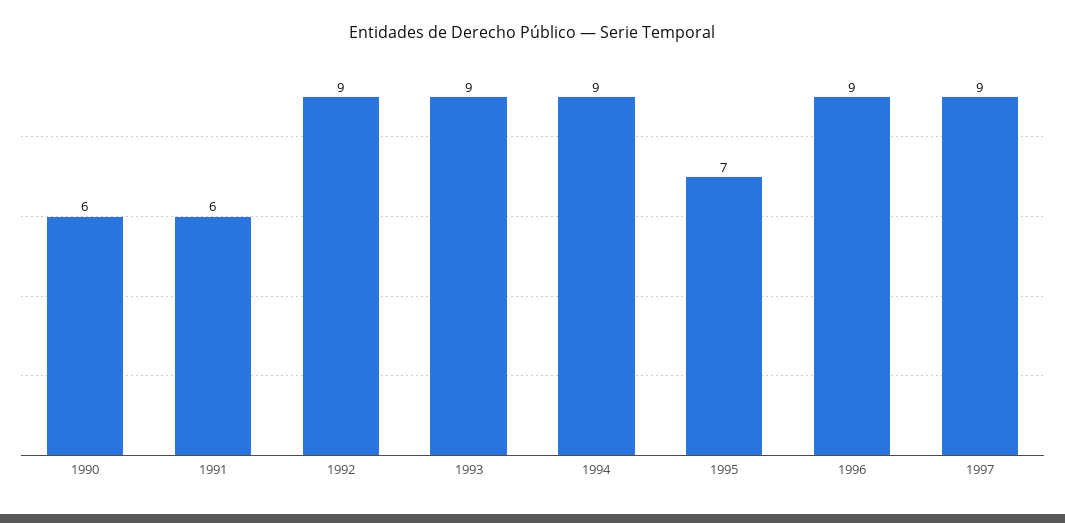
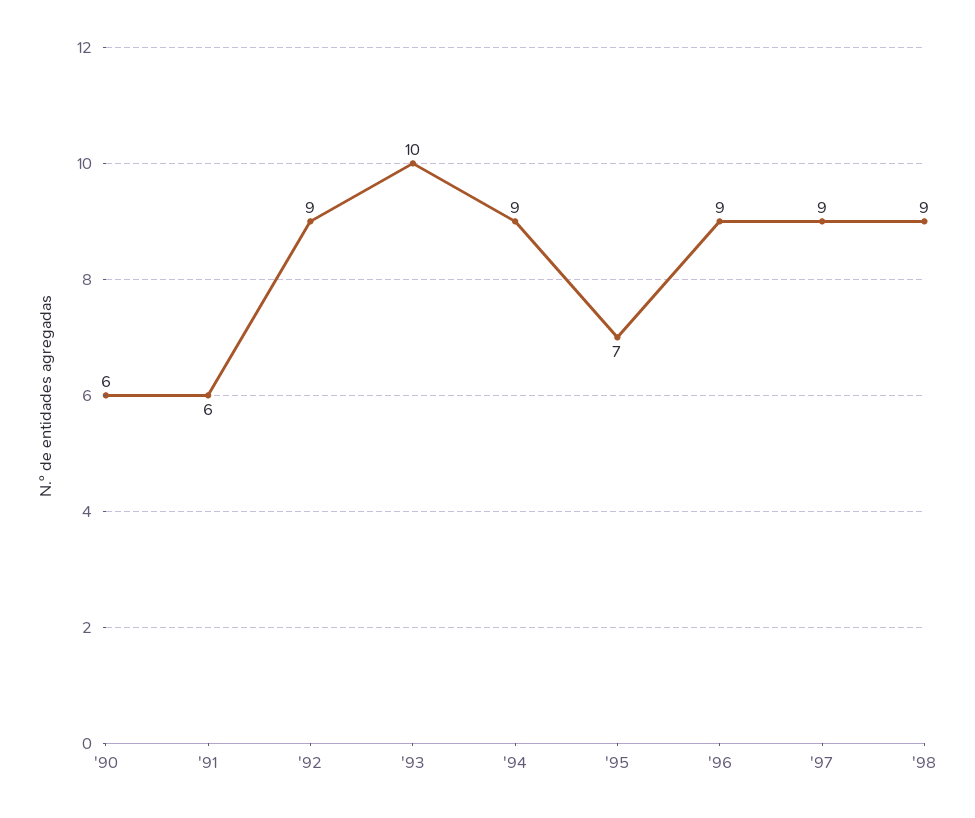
1993: 9 -> 10
'98: none -> 9

